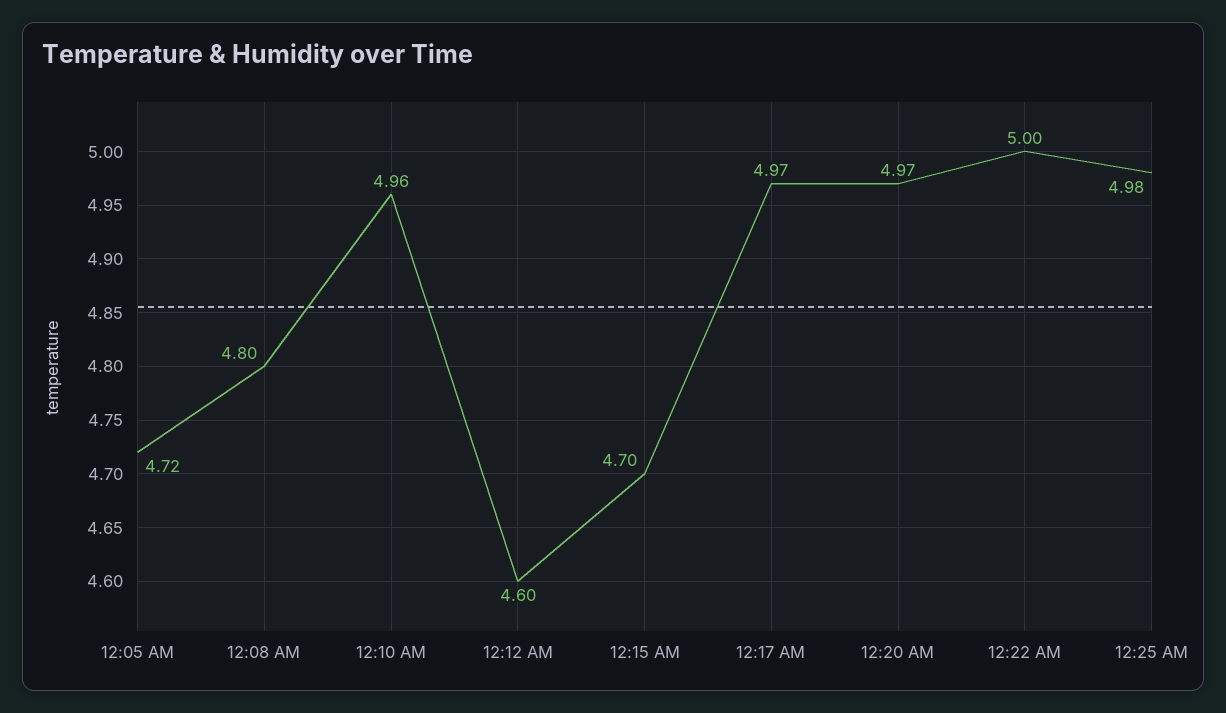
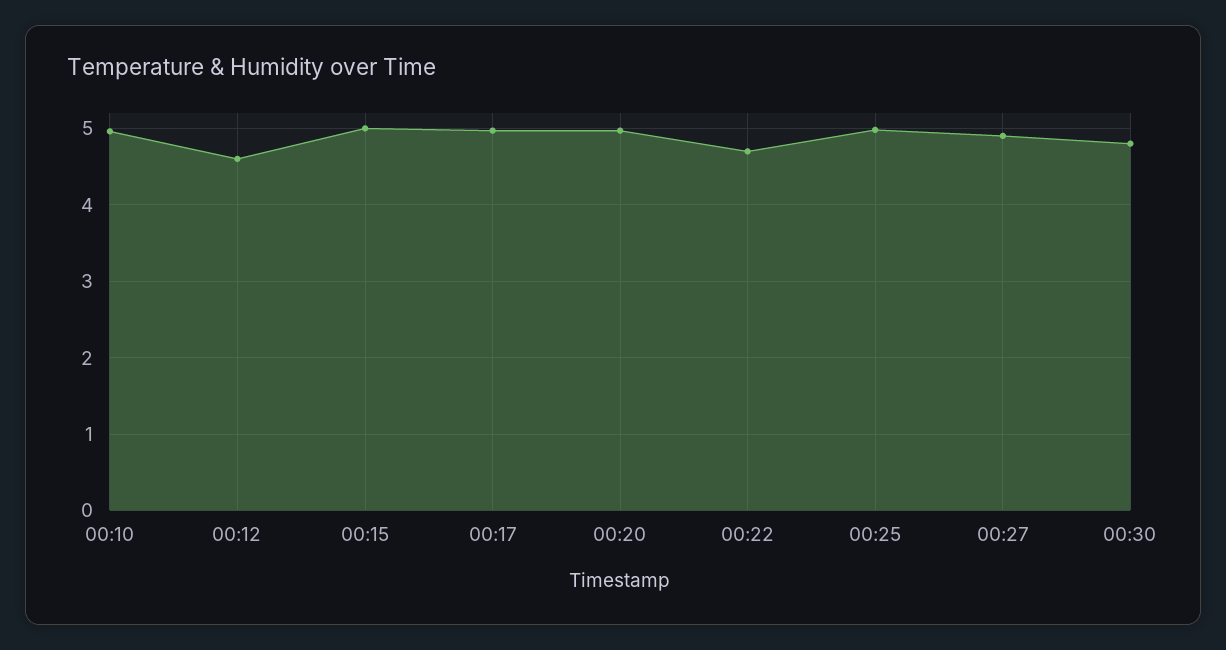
12:05 AM: 4.72 -> none
12:08 AM: 4.8 -> none
12:15 AM: 4.7 -> 5
12:22 AM: 5 -> 4.7
00:27: none -> 4.9
00:30: none -> 4.8

